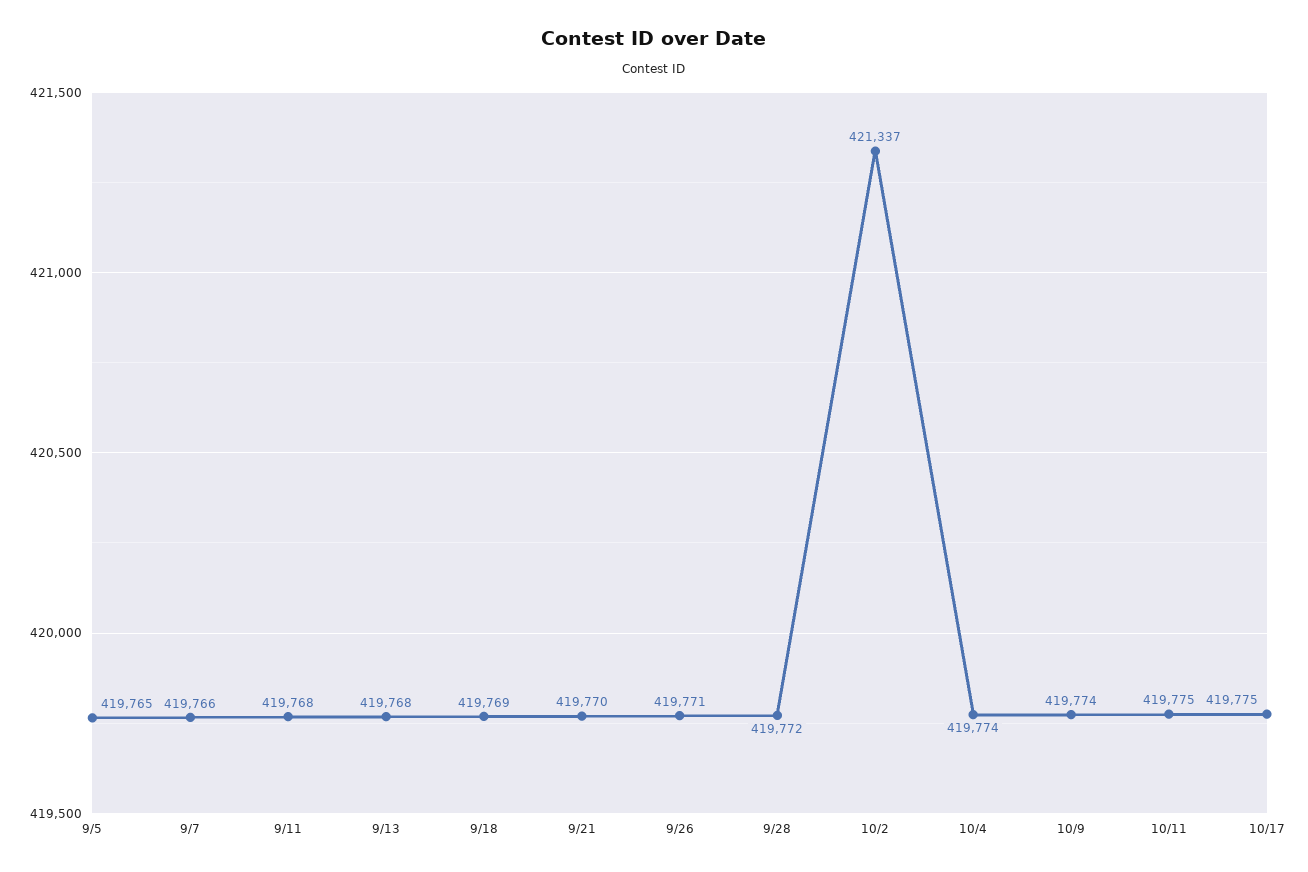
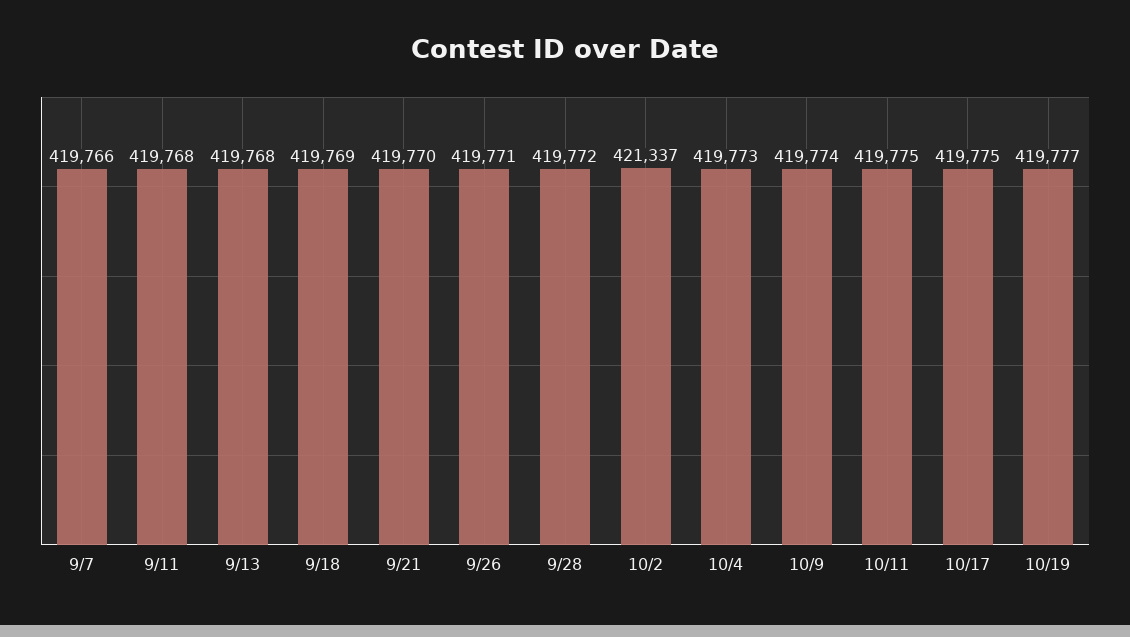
9/5: 419765 -> none
10/4: 419774 -> 419773
10/19: none -> 419777

